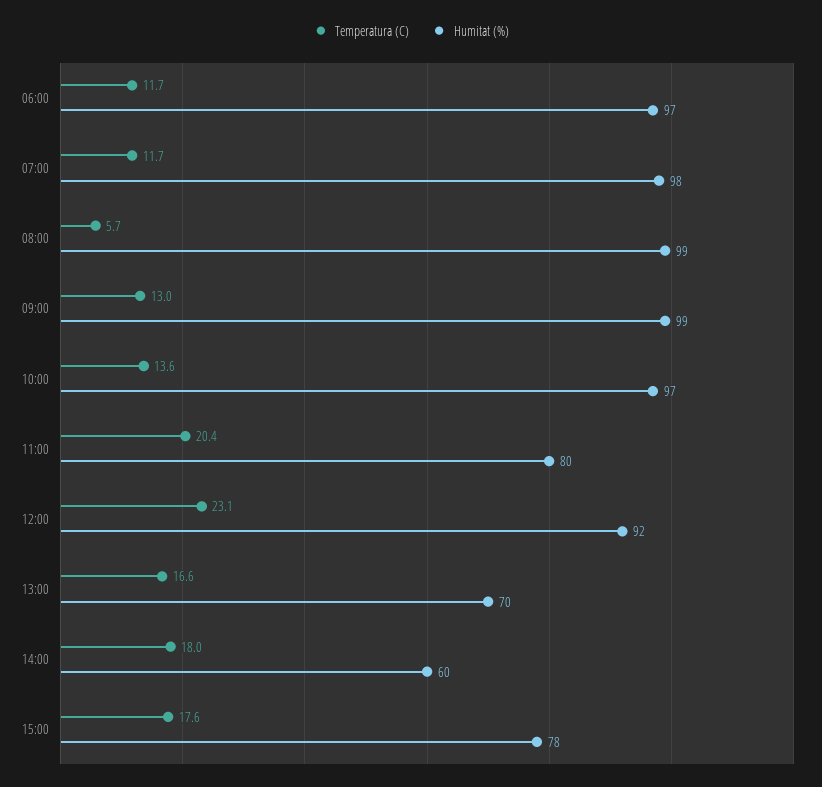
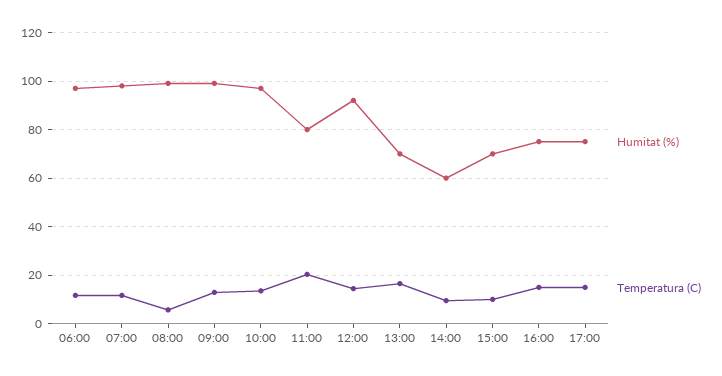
Temperatura (C), 12:00: 23.1 -> 15
Temperatura (C), 14:00: 18 -> 10
Temperatura (C), 15:00: 17.6 -> 10
Humitat (%), 15:00: 78 -> 70
Humitat (%), 16:00: none -> 75
Temperatura (C), 16:00: none -> 15
Humitat (%), 17:00: none -> 75
Temperatura (C), 17:00: none -> 15

